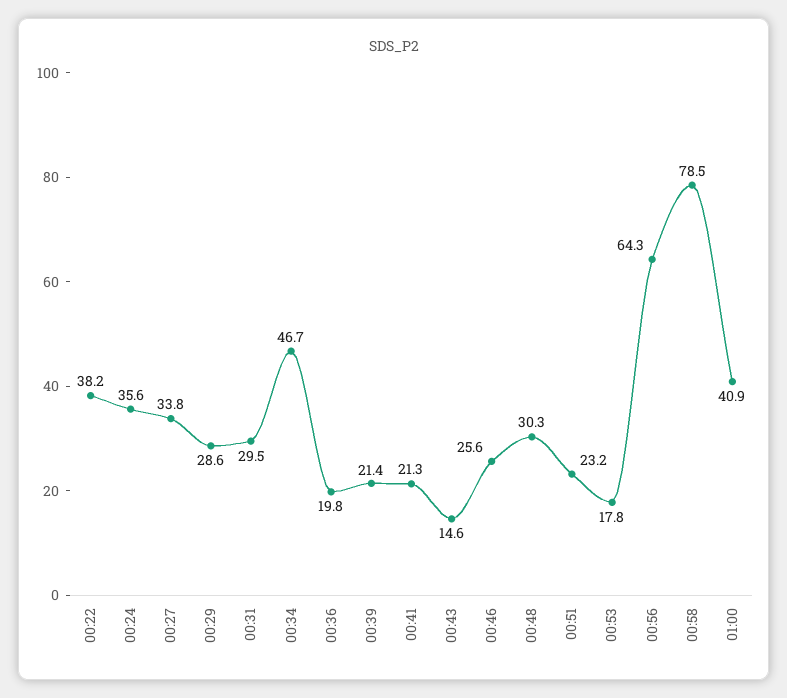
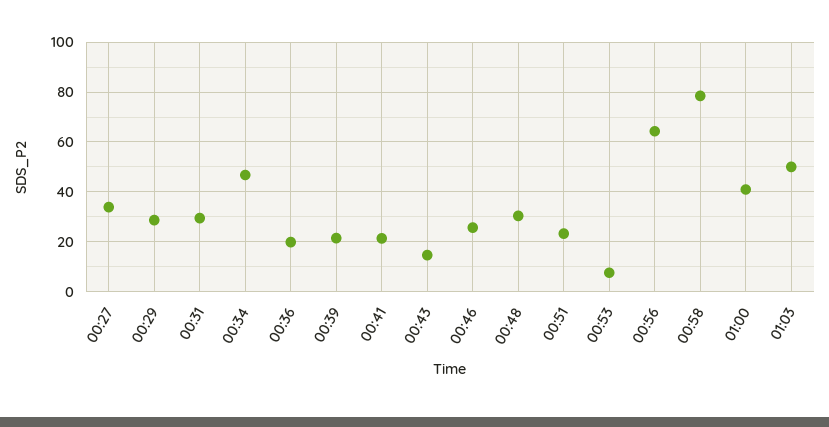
00:22: 38.2 -> none
00:24: 35.6 -> none
00:53: 17.8 -> 7.5
01:03: none -> 50

